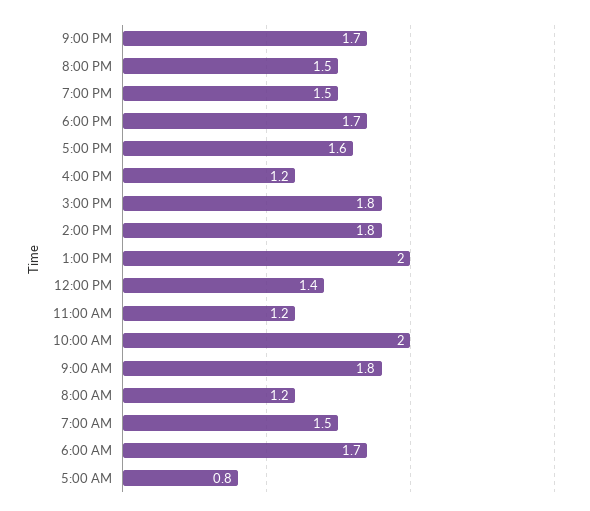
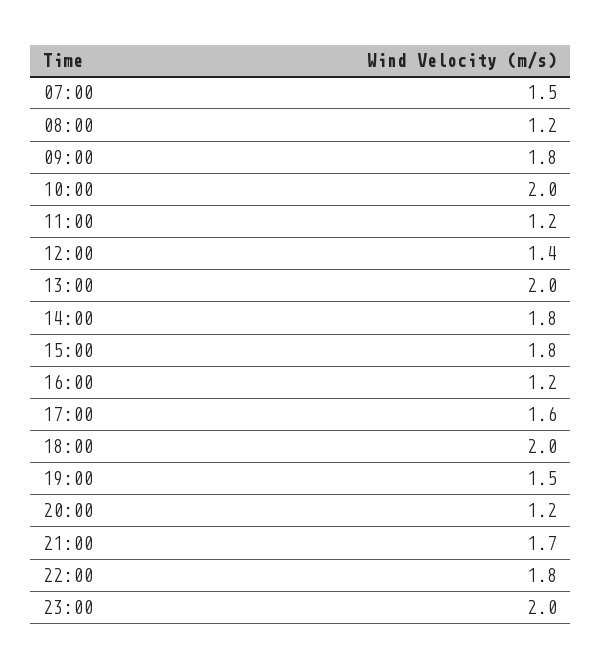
8:00 PM: 1.5 -> 1.2
6:00 PM: 1.7 -> 2
6:00 AM: 1.7 -> none
5:00 AM: 0.8 -> none
22:00: none -> 1.8
23:00: none -> 2

